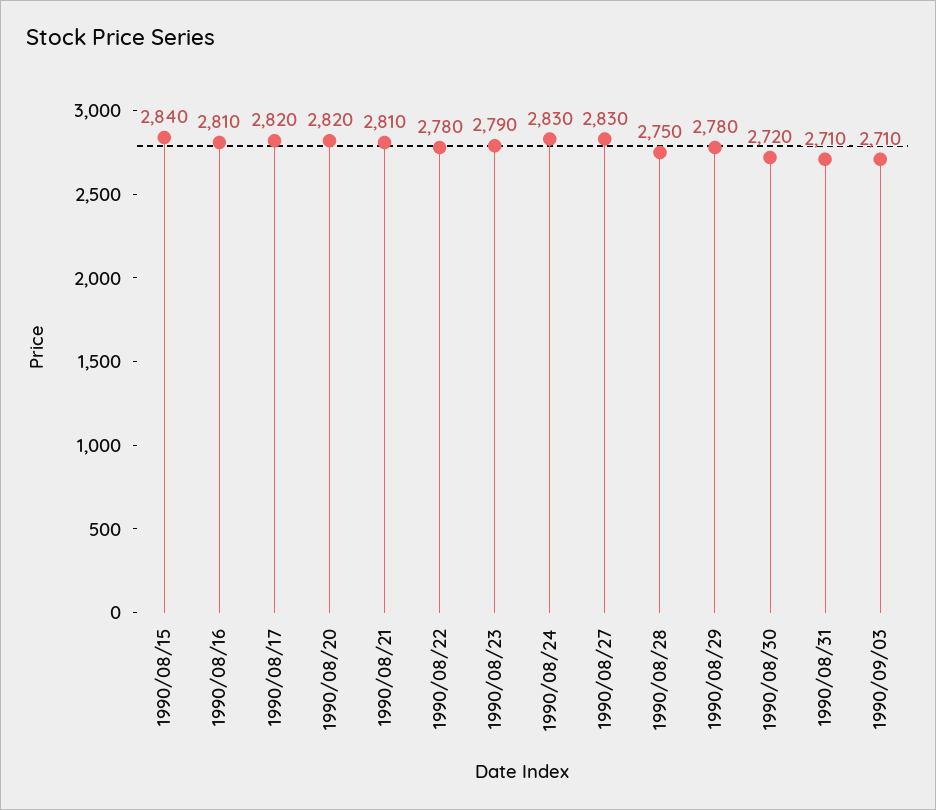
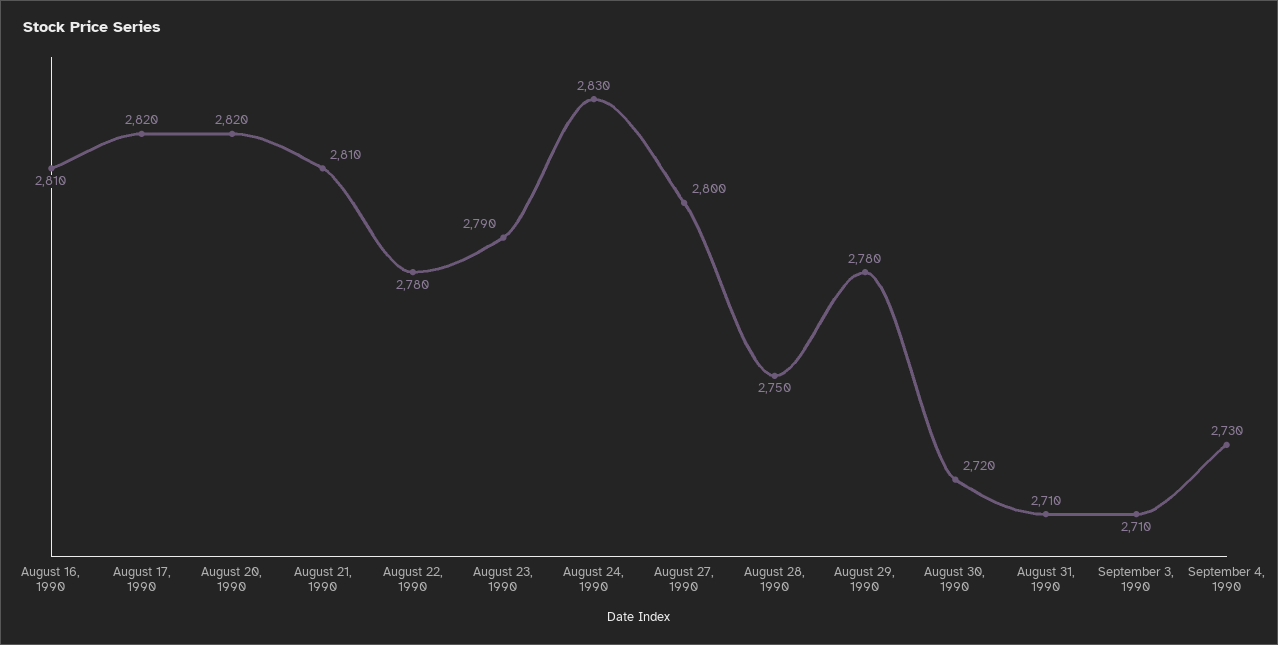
1990/08/15: 2840 -> none
1990/08/27: 2830 -> 2800
September 4, 1990: none -> 2730

